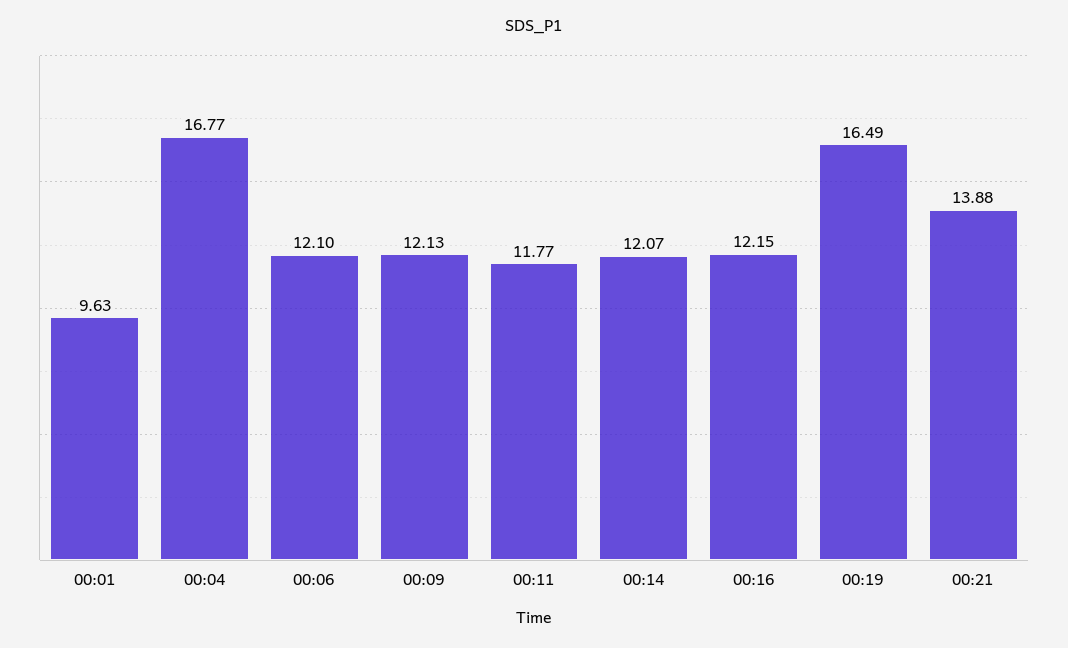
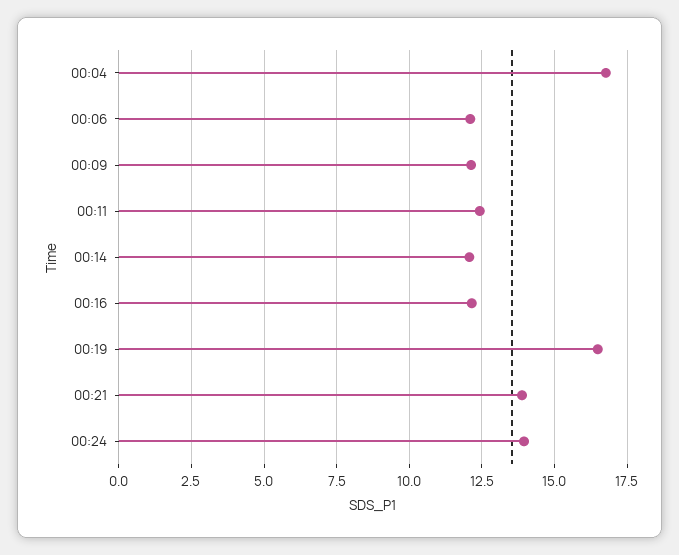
00:01: 9.63 -> none
00:11: 11.77 -> 12.5
00:24: none -> 14

